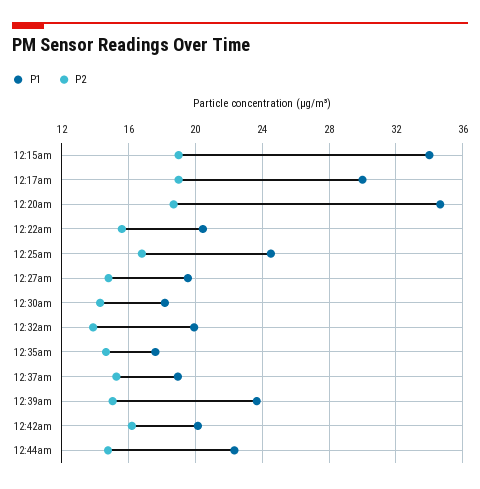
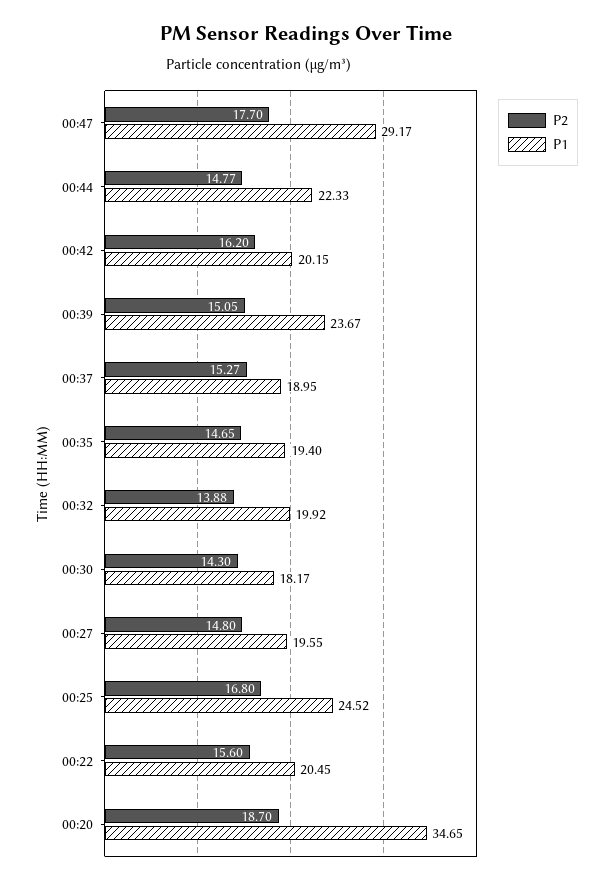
P1, 12:15am: 34 -> none
P2, 12:15am: 19 -> none
P1, 12:17am: 30 -> none
P2, 12:17am: 19 -> none
P1, 12:35am: 17.5 -> 19.4
P2, 00:47: none -> 17.7
P1, 00:47: none -> 29.17

